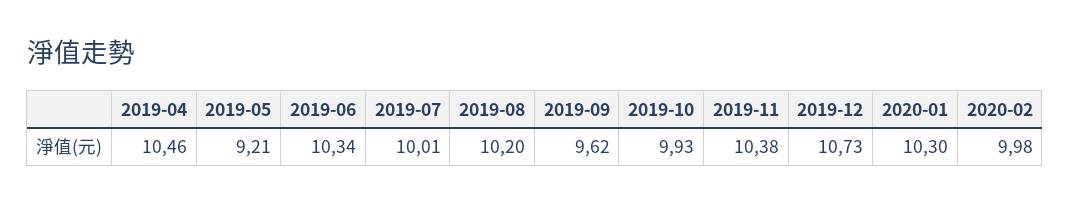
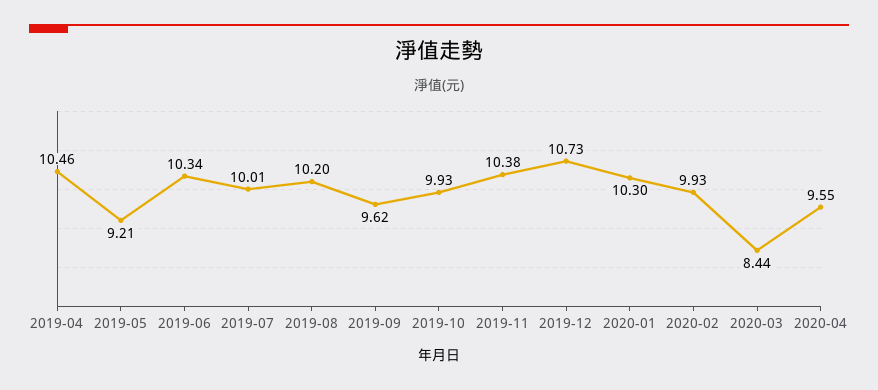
2020-02: 9.98 -> 9.93
2020-03: none -> 8.44
2020-04: none -> 9.55

